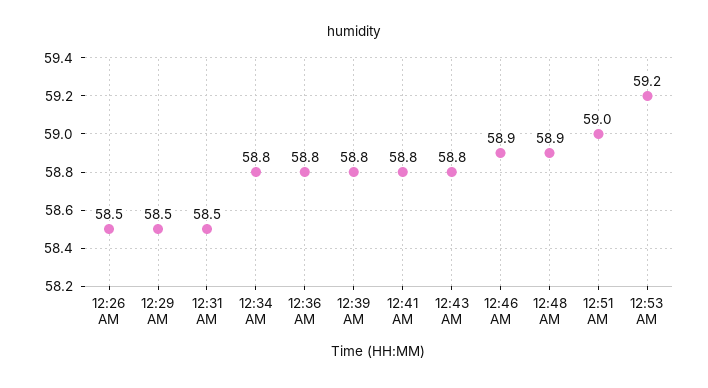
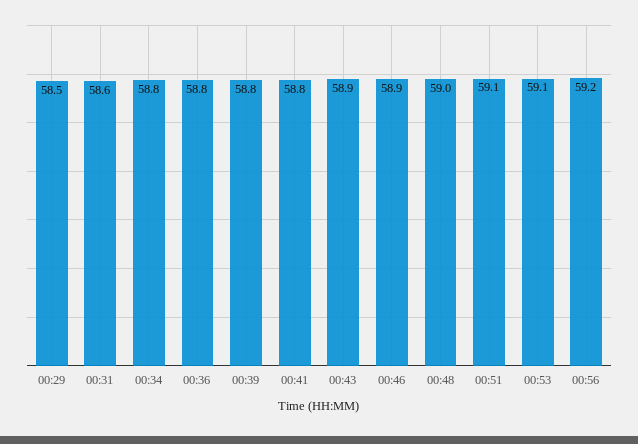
12:26 AM: 58.5 -> none
12:31 AM: 58.5 -> 58.6
12:43 AM: 58.8 -> 58.9
12:48 AM: 58.9 -> 59
12:51 AM: 59 -> 59.1
12:53 AM: 59.2 -> 59.1
00:56: none -> 59.2

